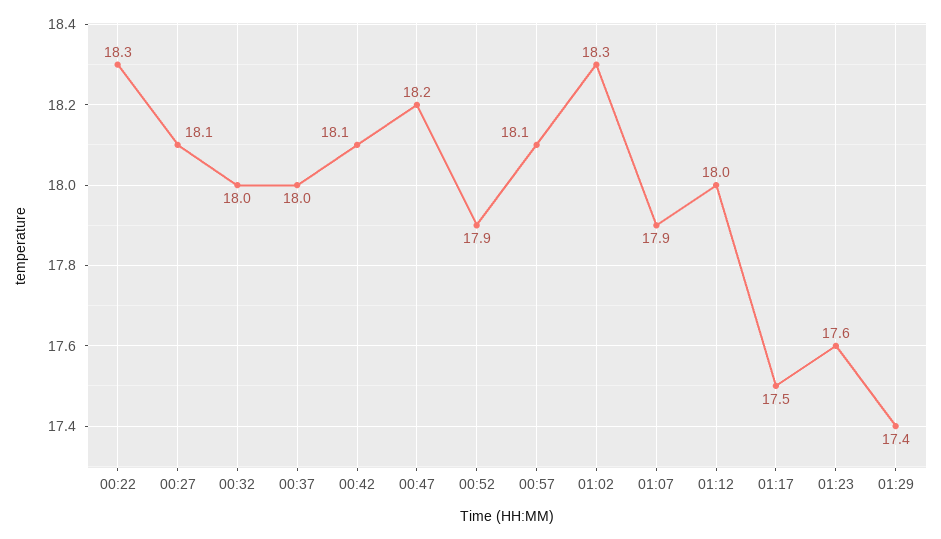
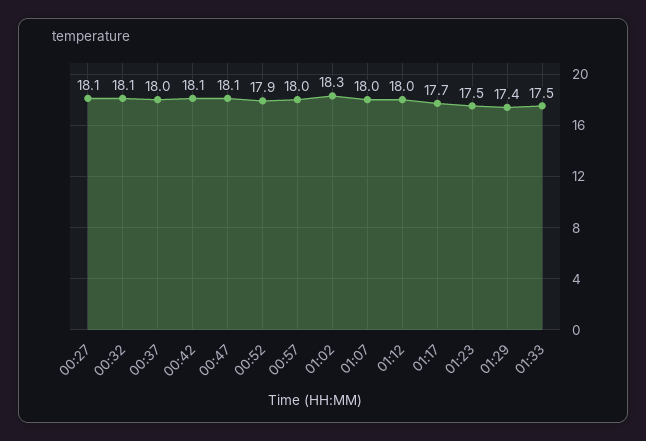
00:22: 18.3 -> none
00:32: 18 -> 18.1
00:47: 18.2 -> 18.1
00:57: 18.1 -> 18
01:07: 17.9 -> 18
01:17: 17.5 -> 17.7
01:23: 17.6 -> 17.5
01:33: none -> 17.5

